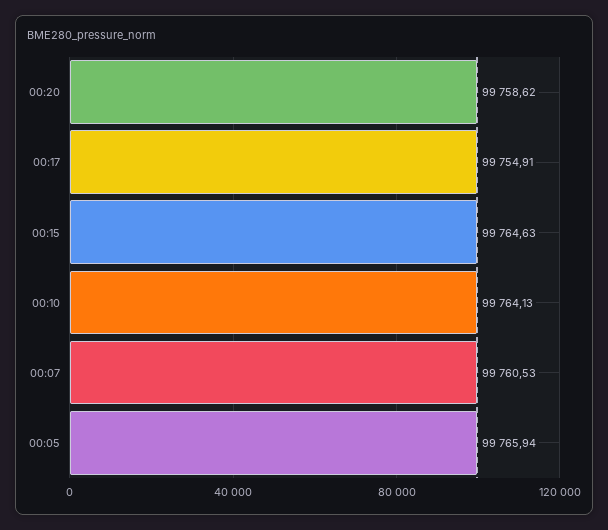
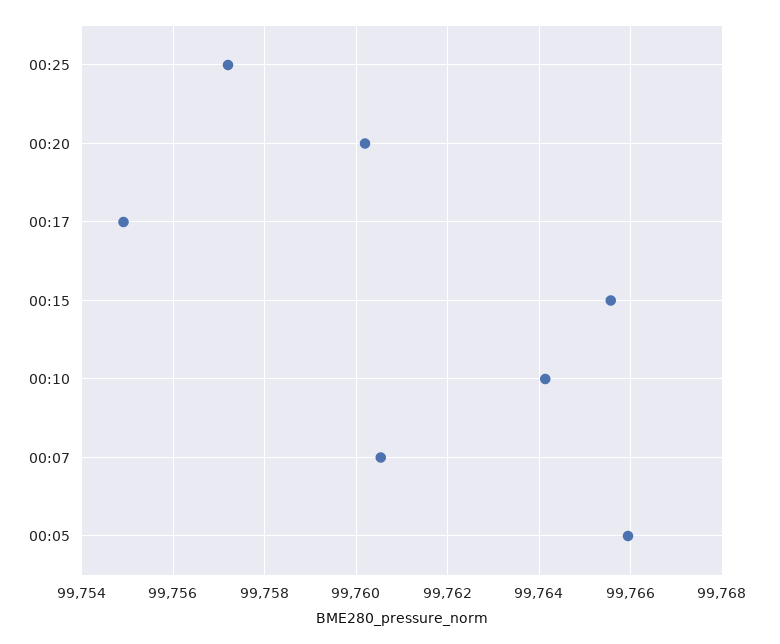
00:20: 99758.62 -> 99760.2
00:15: 99764.63 -> 99765.6
00:25: none -> 99757.2

